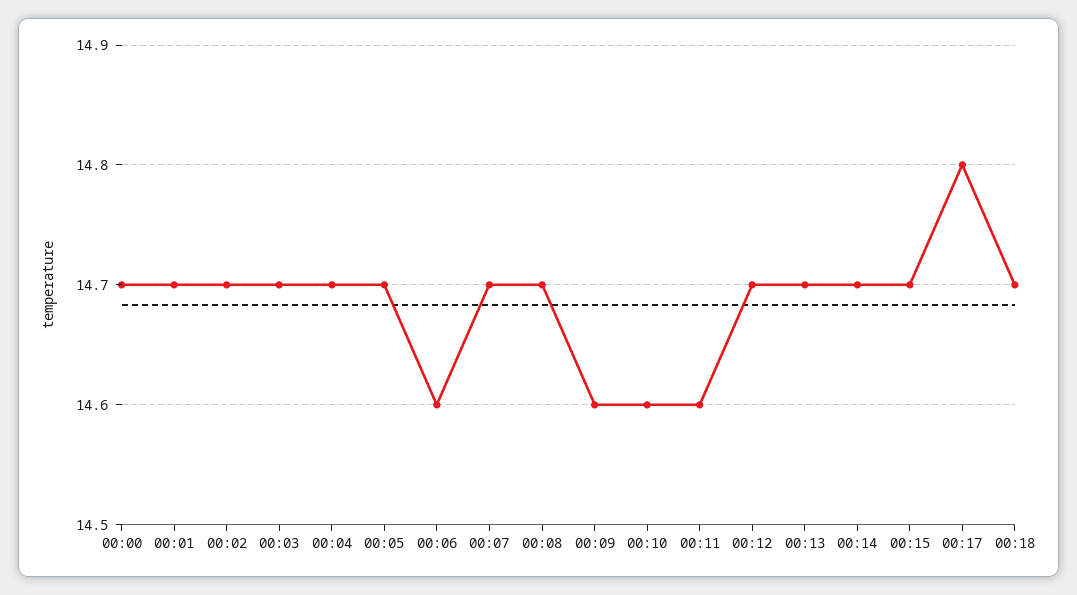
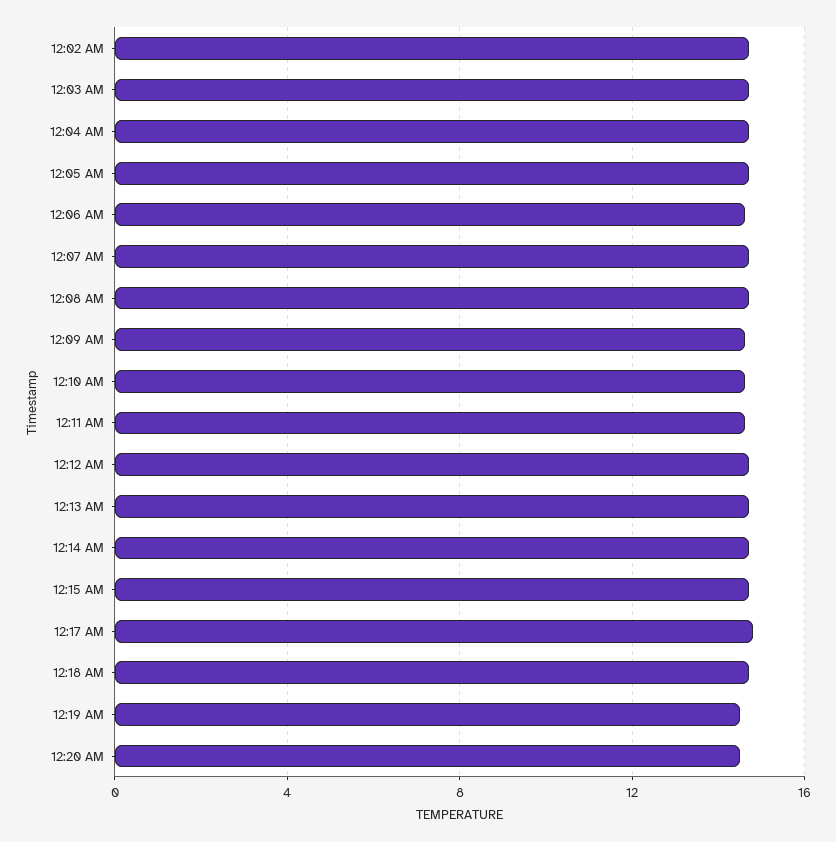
00:00: 14.7 -> none
00:01: 14.7 -> none
12:19 AM: none -> 14.5
12:20 AM: none -> 14.5

